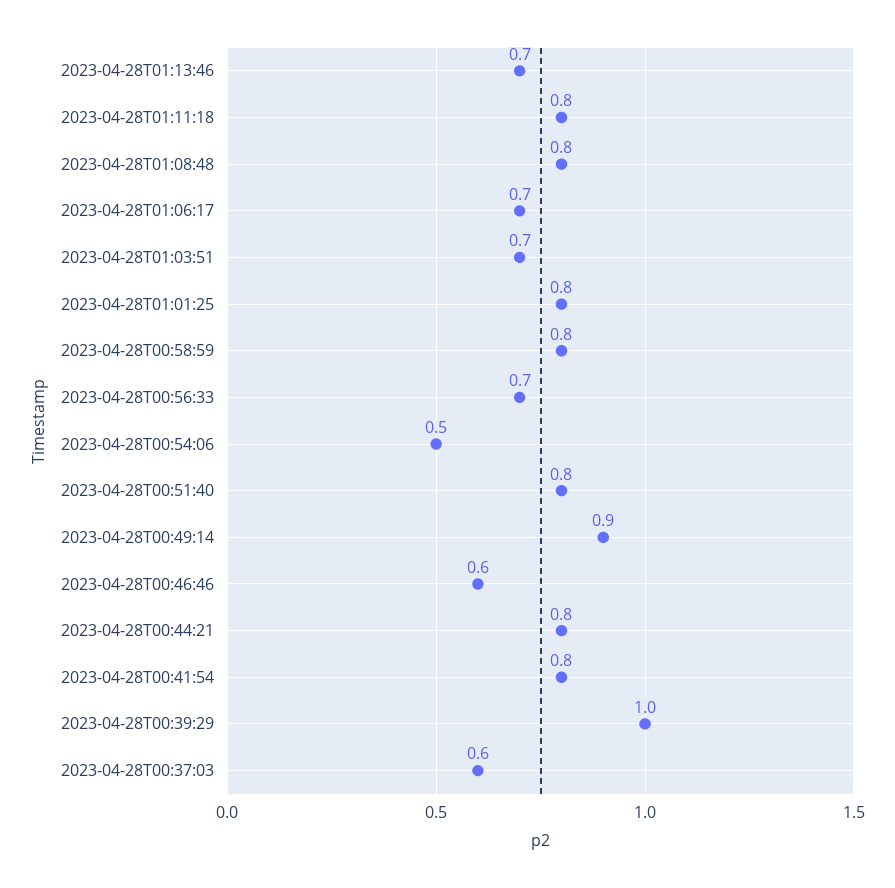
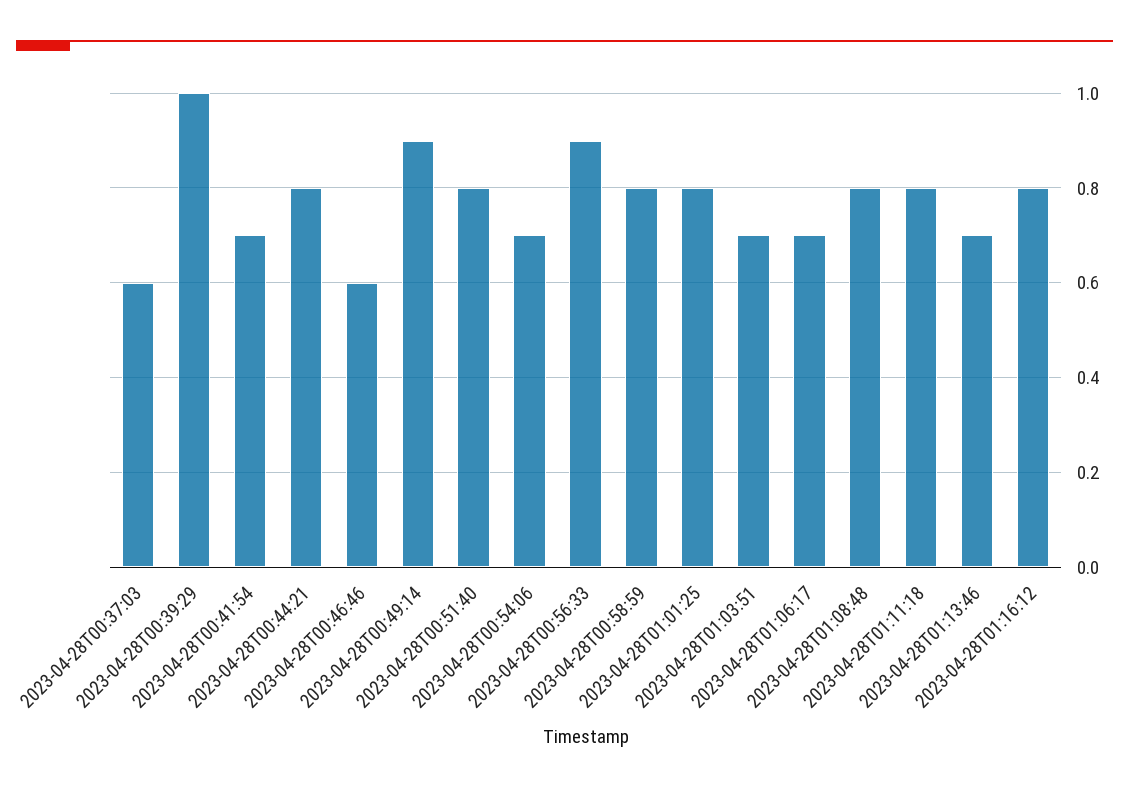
2023-04-28T00:56:33: 0.7 -> 0.9
2023-04-28T00:54:06: 0.5 -> 0.7
2023-04-28T00:41:54: 0.8 -> 0.7
2023-04-28T01:16:12: none -> 0.8

